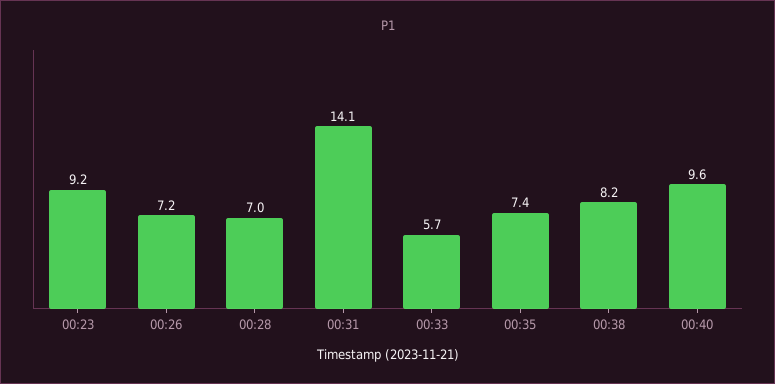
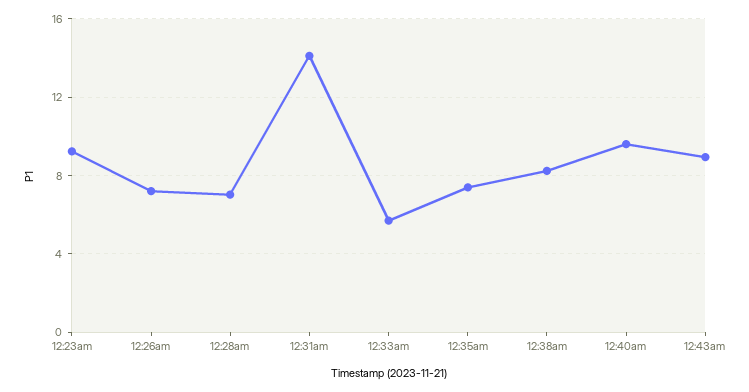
12:43am: none -> 9

